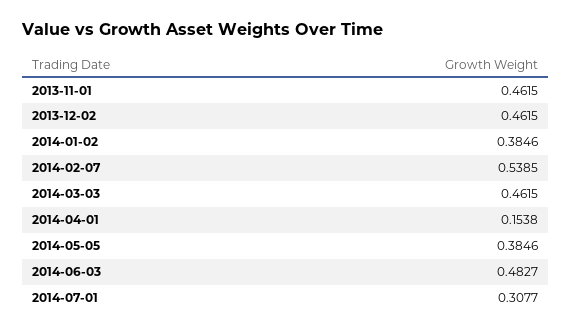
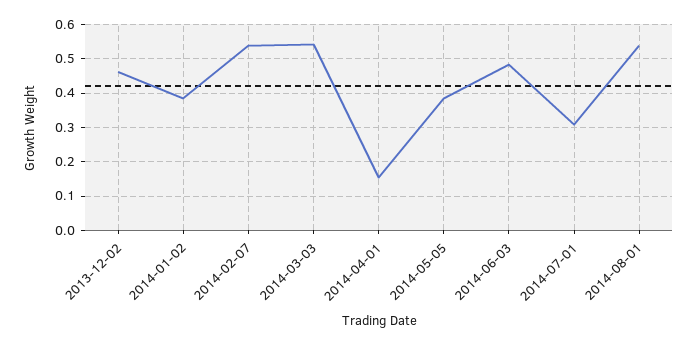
2013-11-01: 0.4615 -> none
2014-03-03: 0.4615 -> 0.54
2014-08-01: none -> 0.54

